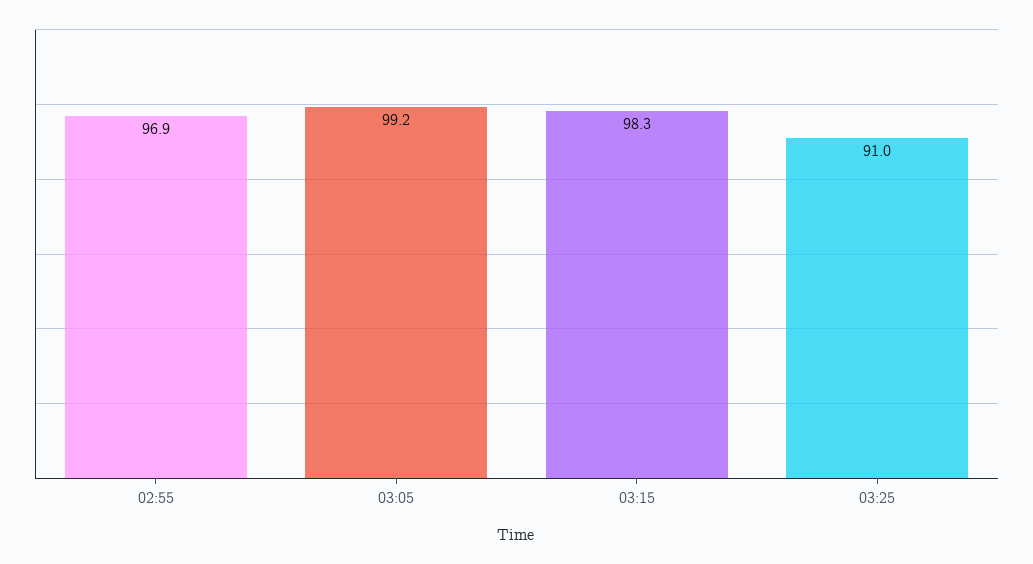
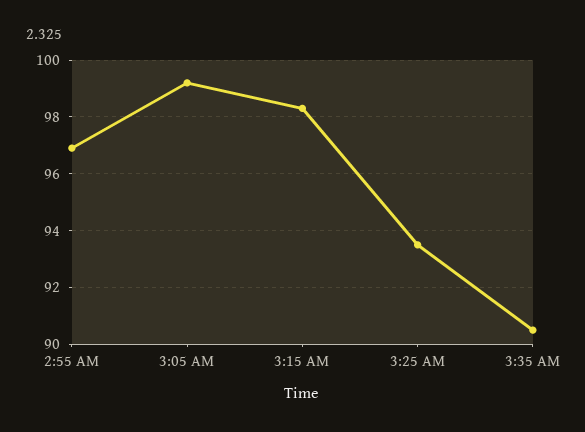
03:25: 91 -> 93.5
3:35 AM: none -> 90.5

